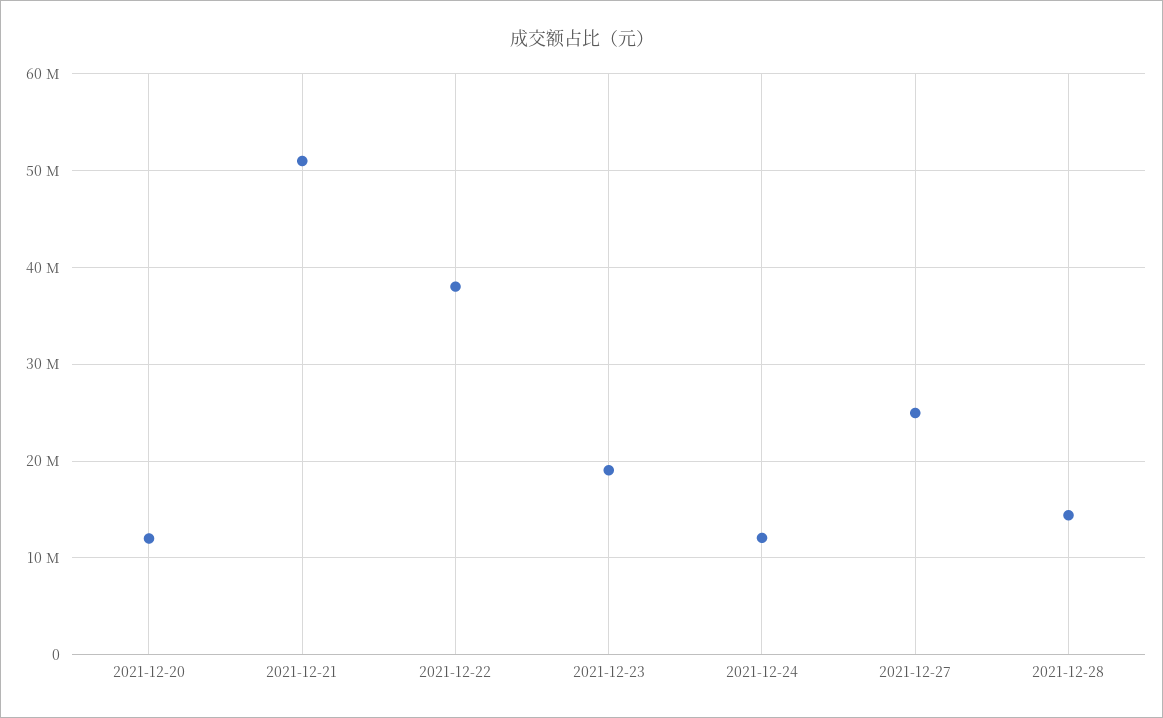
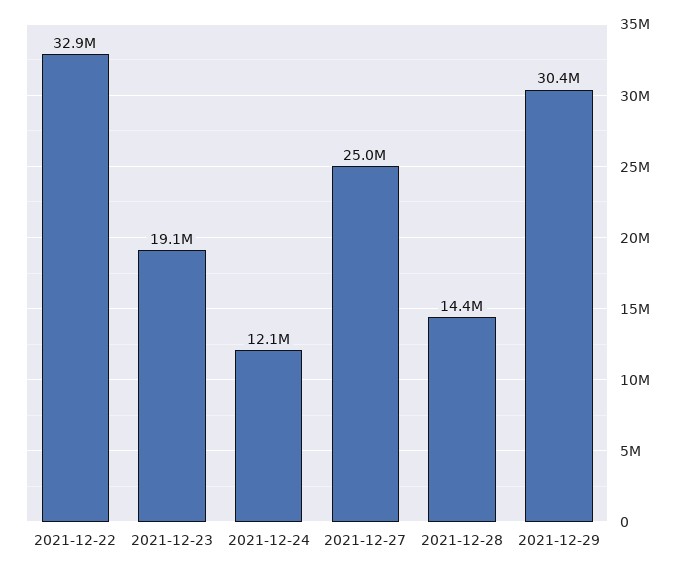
2021-12-20: 12000000 -> none
2021-12-21: 51000000 -> none
2021-12-22: 38000000 -> 32900000
2021-12-29: none -> 30400000

